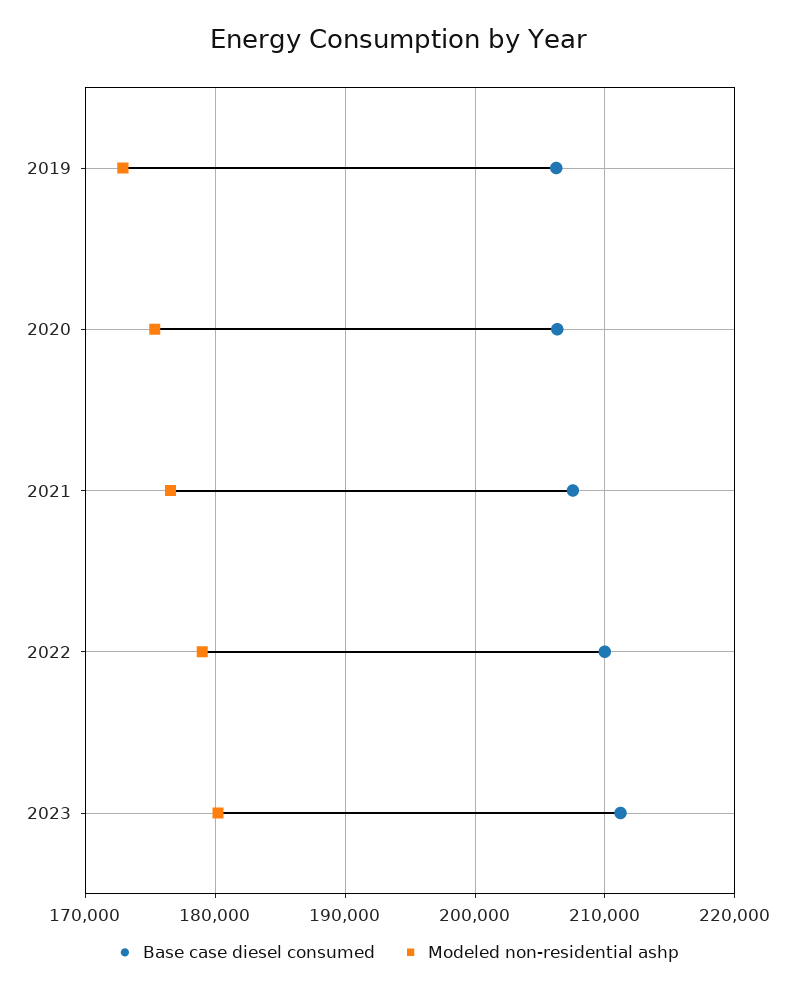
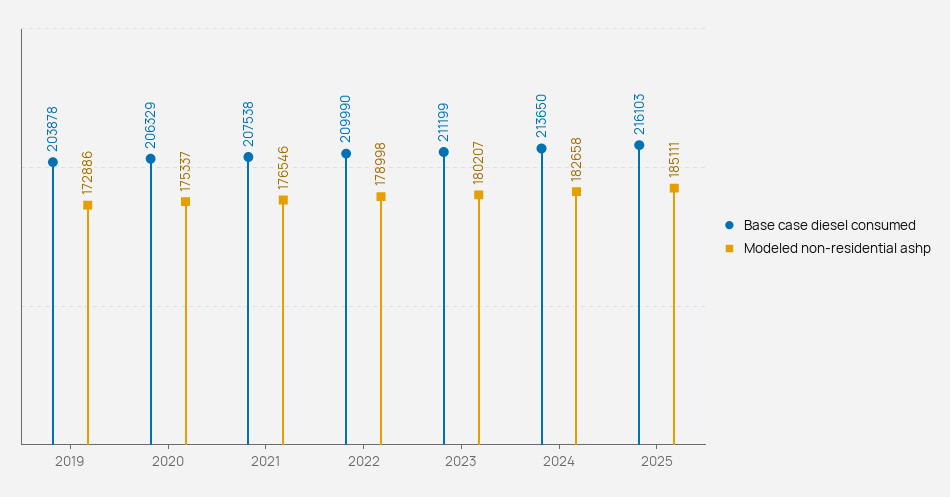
Base case diesel consumed, 2019: 206000 -> 203878
Base case diesel consumed, 2024: none -> 213650
Modeled non-residential ashp, 2024: none -> 182658
Base case diesel consumed, 2025: none -> 216103
Modeled non-residential ashp, 2025: none -> 185111

